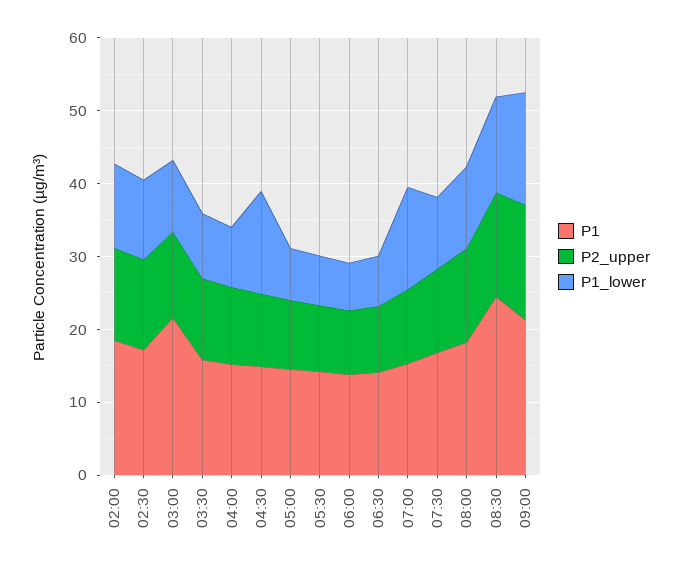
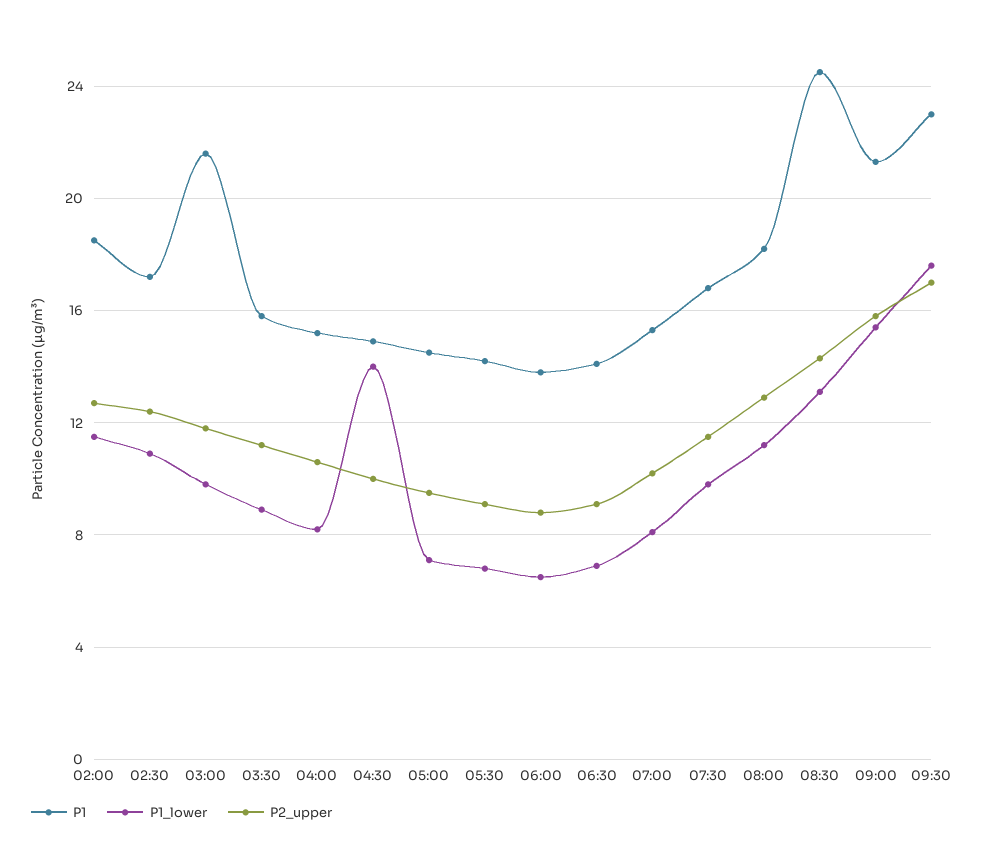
P1_lower, 07:00: 14 -> 8
P1, 09:30: none -> 23
P1_lower, 09:30: none -> 17.5
P2_upper, 09:30: none -> 17

